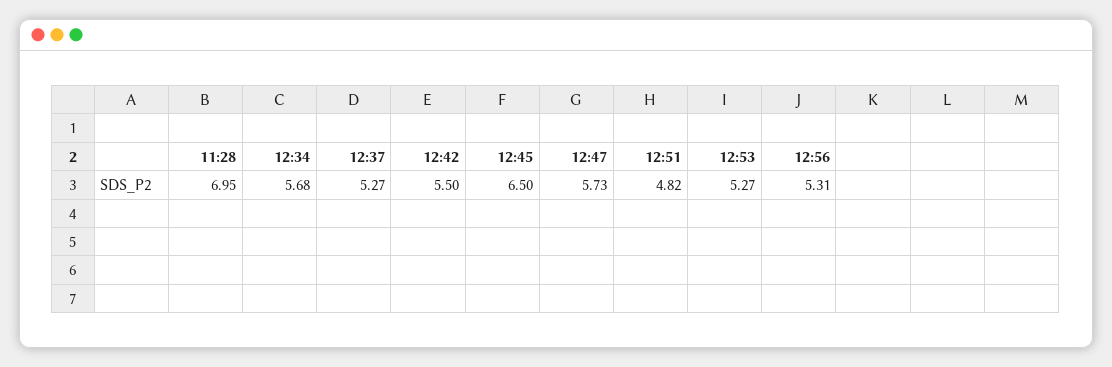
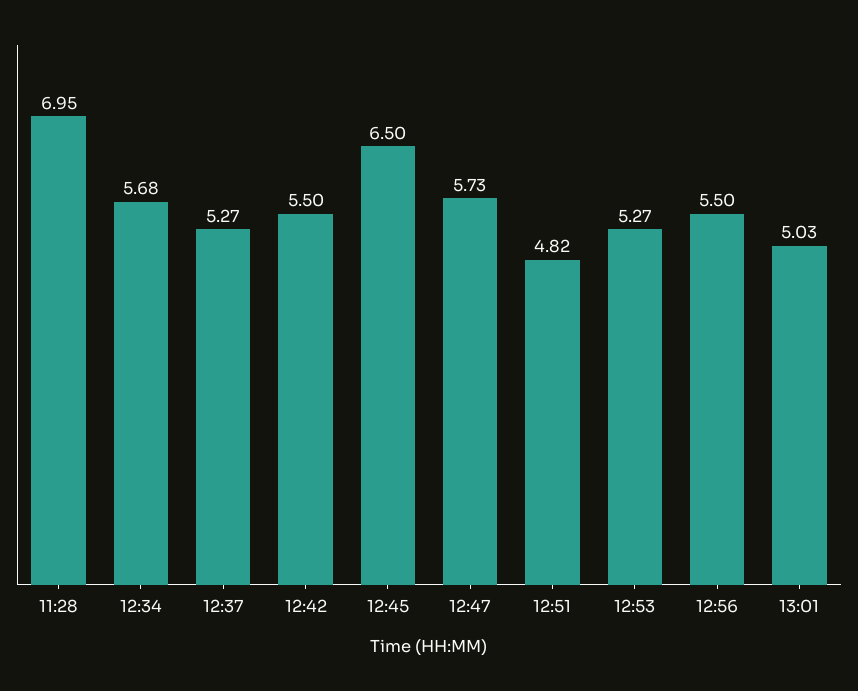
12:56: 5.31 -> 5.5
13:01: none -> 5.03

